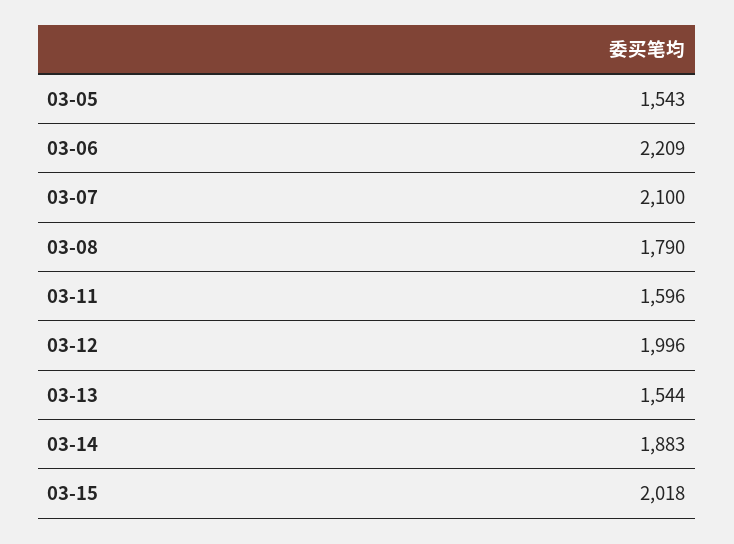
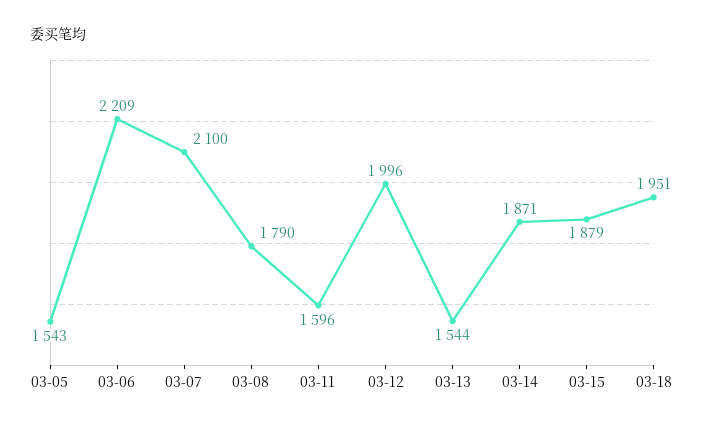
03-14: 1883 -> 1871
03-15: 2018 -> 1879
03-18: none -> 1951

